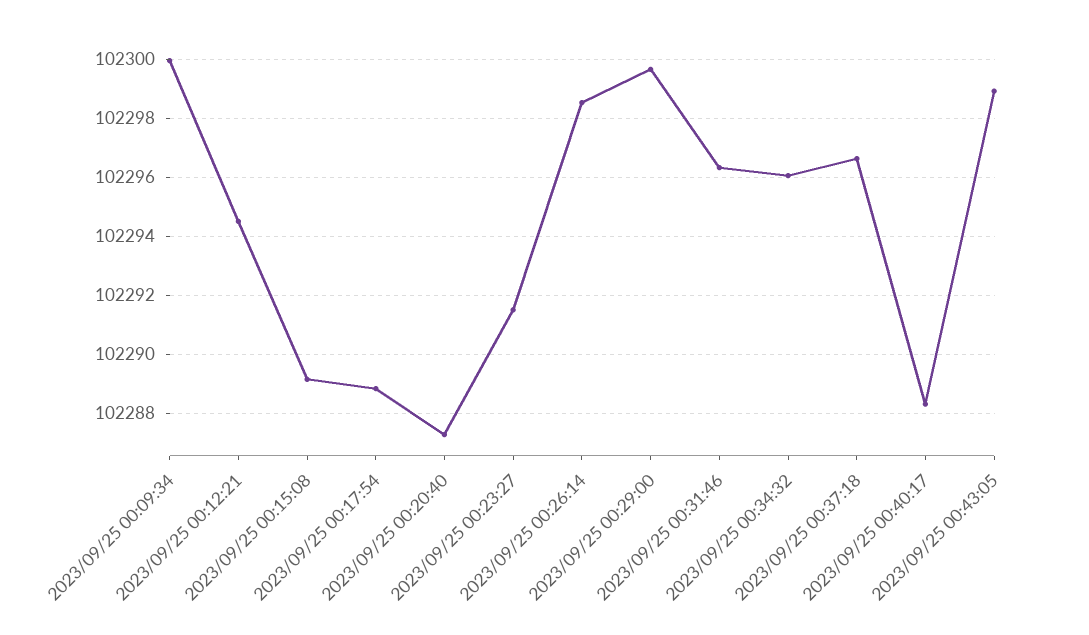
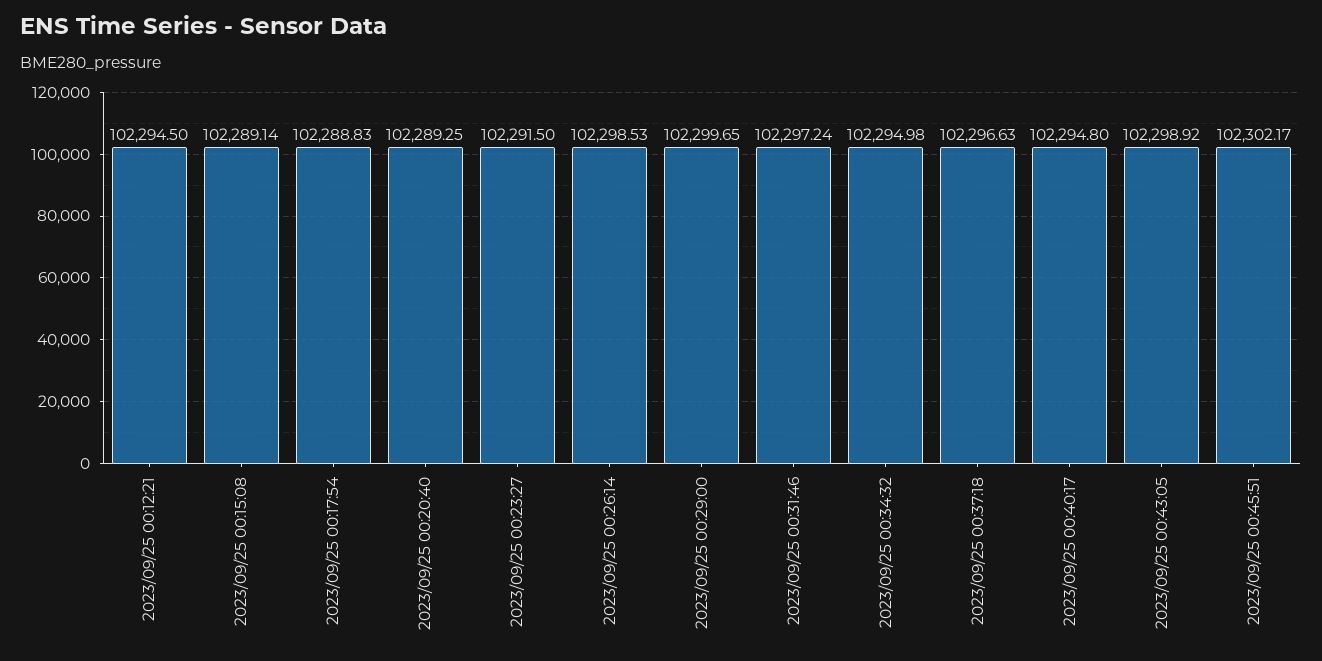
2023/09/25 00:09:34: 102300 -> none
2023/09/25 00:20:40: 102287.25 -> 102289.25
2023/09/25 00:31:46: 102296.25 -> 102297.24
2023/09/25 00:34:32: 102296 -> 102294.98
2023/09/25 00:40:17: 102288.25 -> 102294.8
2023/09/25 00:45:51: none -> 102302.17

